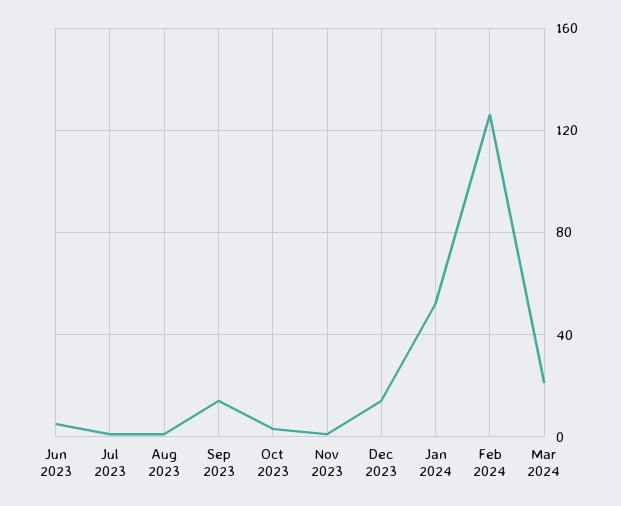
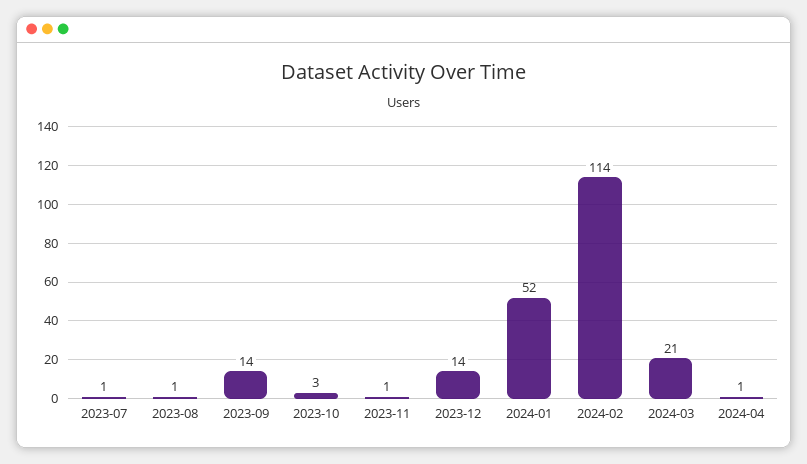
Jun 2023: 5 -> none
Feb 2024: 125 -> 114
2024-04: none -> 1

